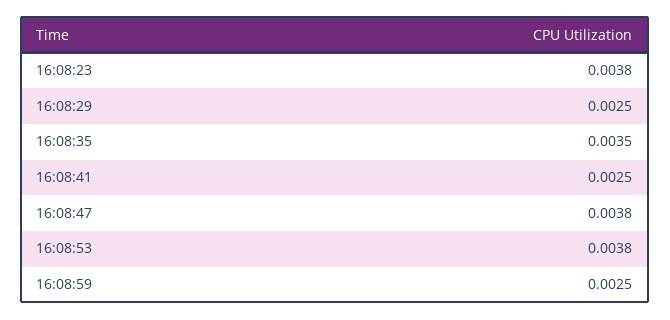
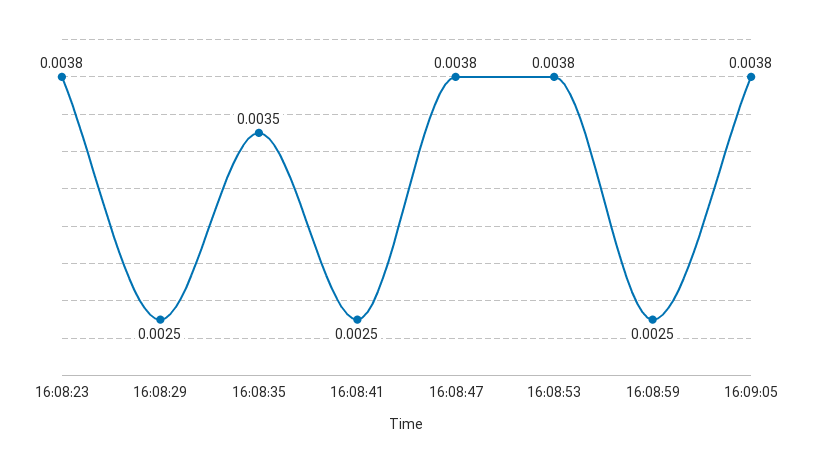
16:09:05: none -> 0.0038

